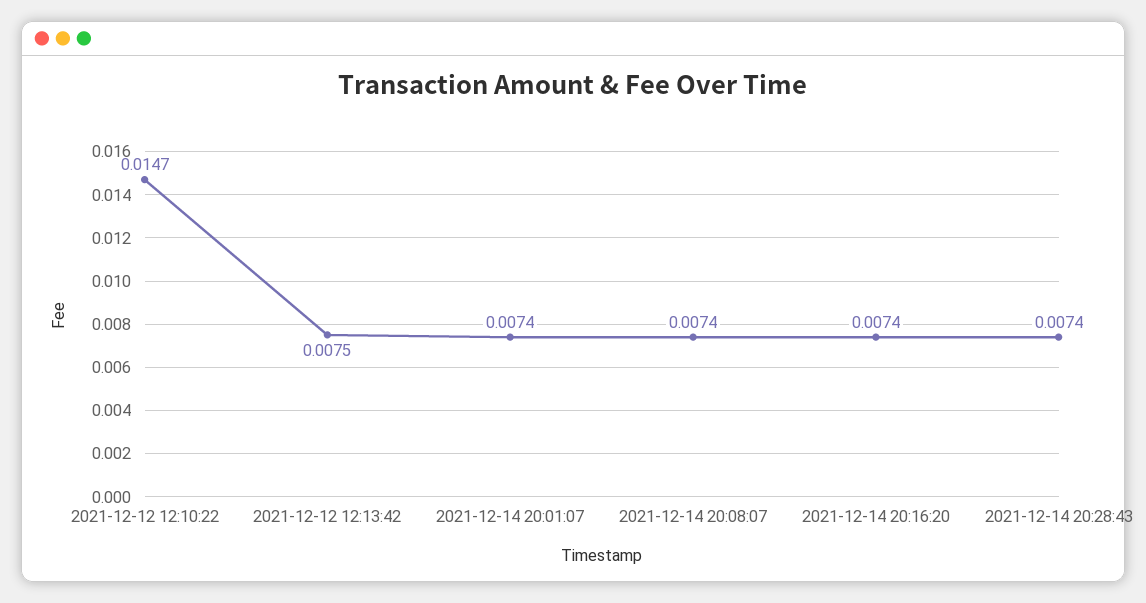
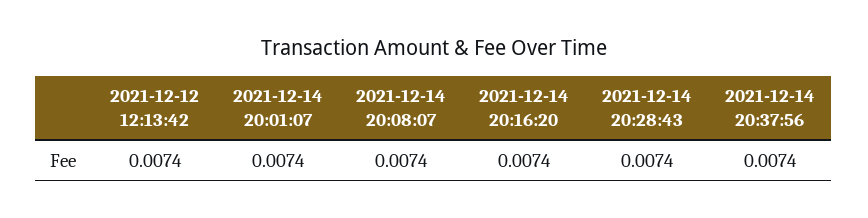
2021-12-12 12:10:22: 0.0147 -> none
2021-12-12 12:13:42: 0.0075 -> 0.0074
2021-12-14 20:37:56: none -> 0.0074

